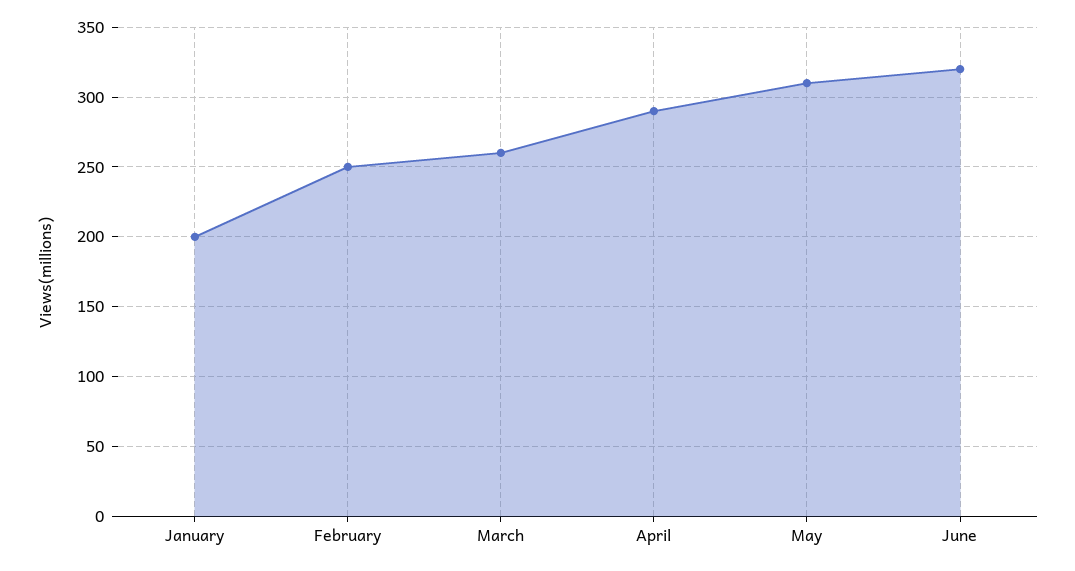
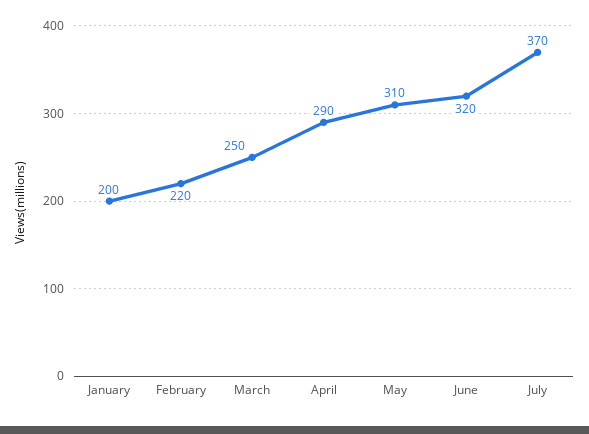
February: 250 -> 220
March: 260 -> 250
July: none -> 370

